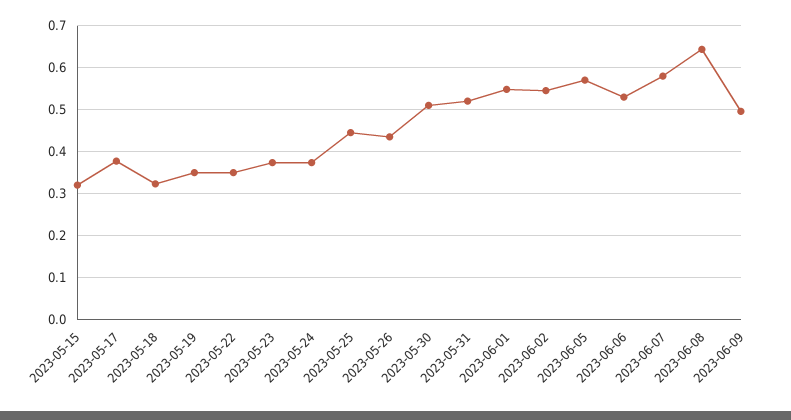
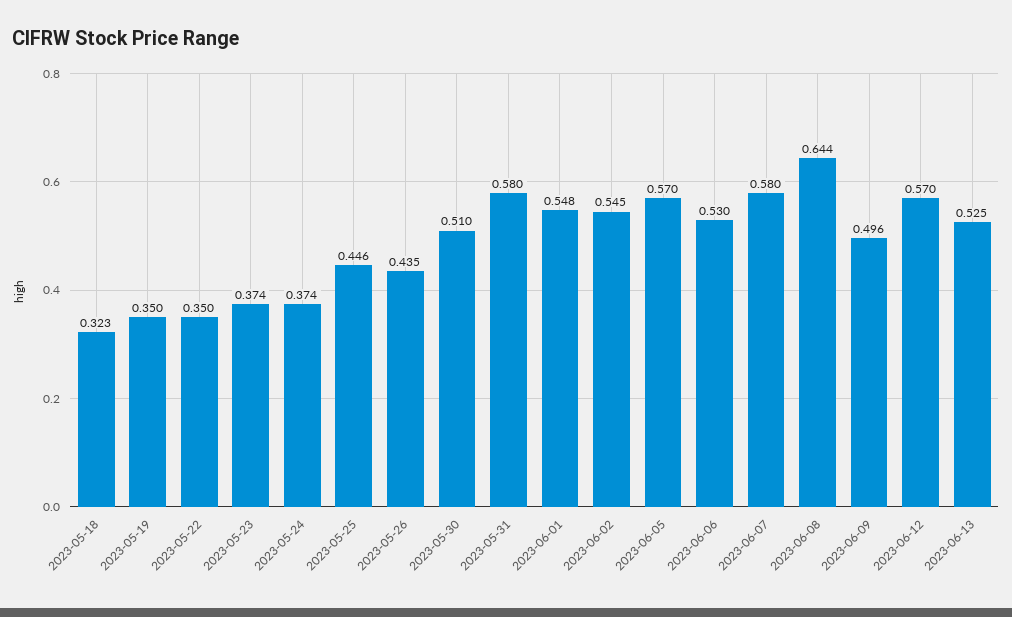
2023-05-15: 0.32 -> none
2023-05-17: 0.38 -> none
2023-05-31: 0.52 -> 0.58
2023-06-12: none -> 0.57
2023-06-13: none -> 0.525

